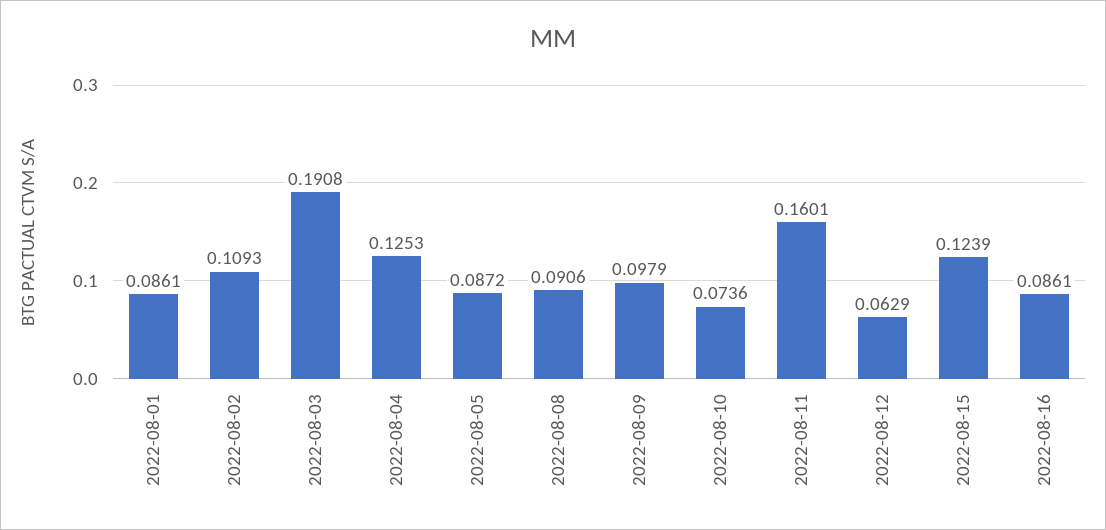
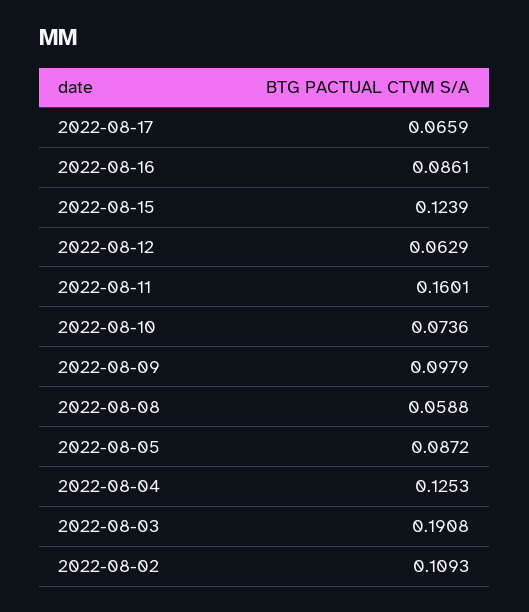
2022-08-01: 0.0861 -> none
2022-08-08: 0.0906 -> 0.0588
2022-08-17: none -> 0.0659

